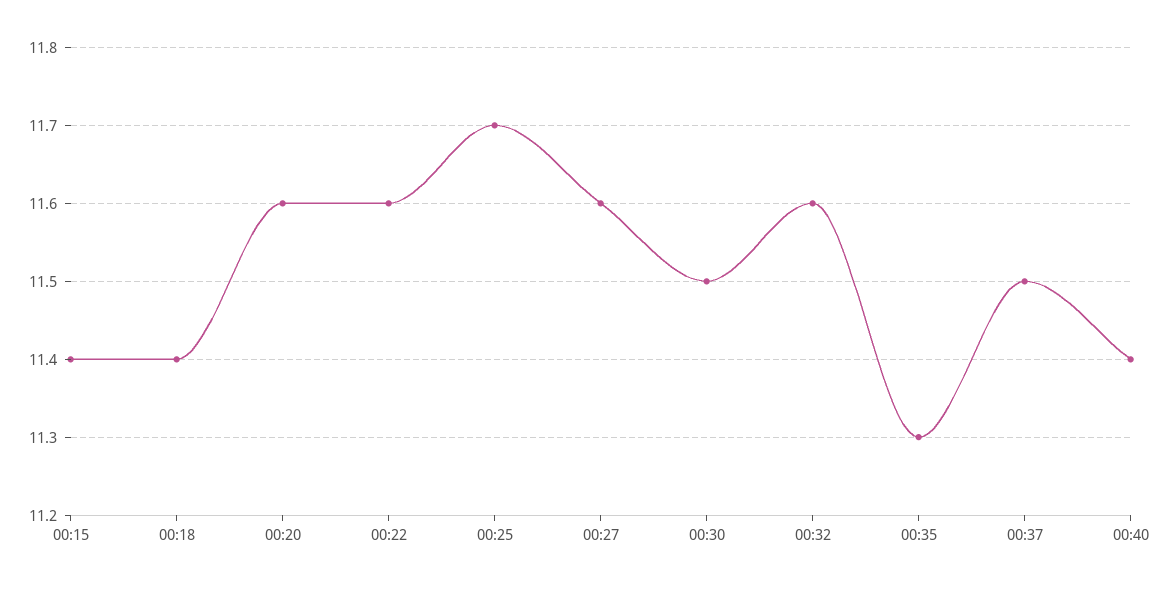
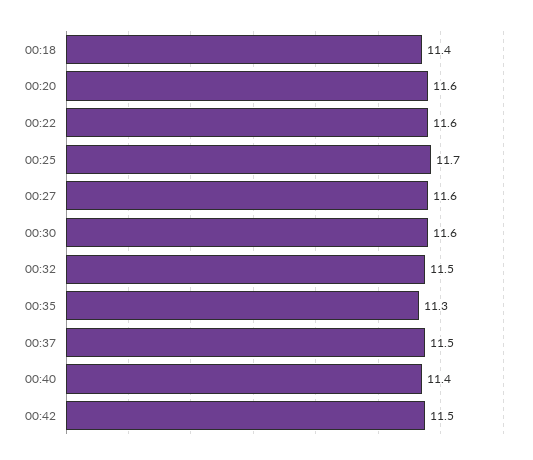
00:15: 11.4 -> none
00:30: 11.5 -> 11.6
00:32: 11.6 -> 11.5
00:42: none -> 11.5

